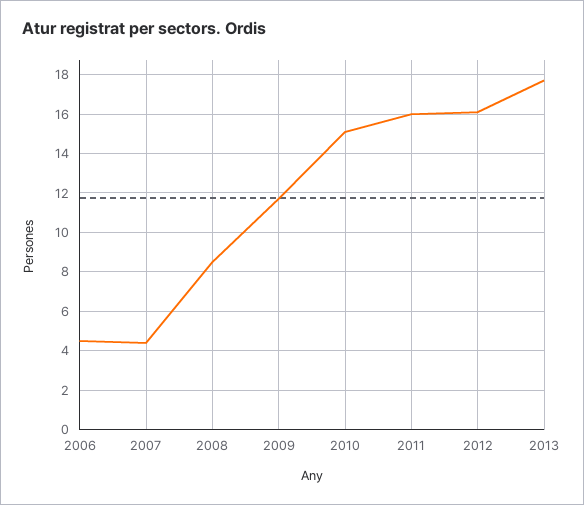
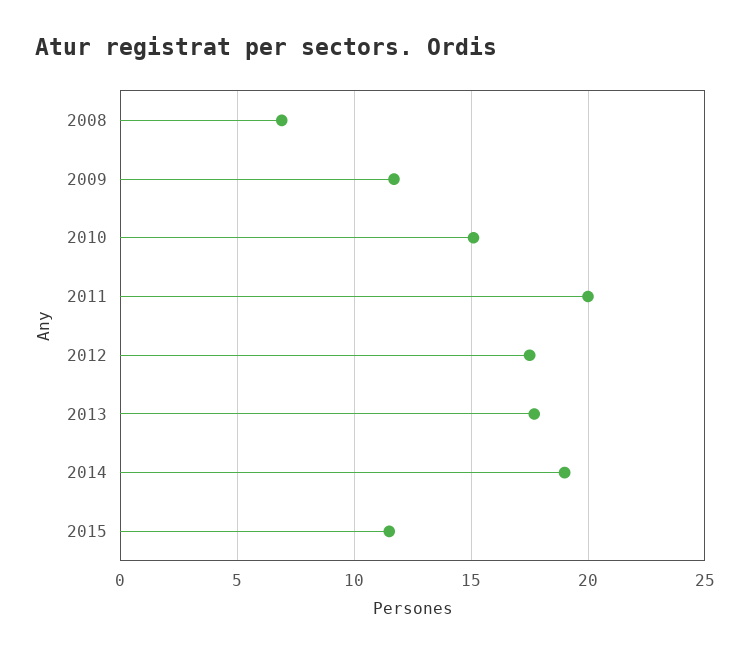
2006: 4.5 -> none
2007: 4.5 -> none
2008: 8.5 -> 7
2011: 16 -> 20
2012: 16 -> 17.5
2014: none -> 19
2015: none -> 11.5

